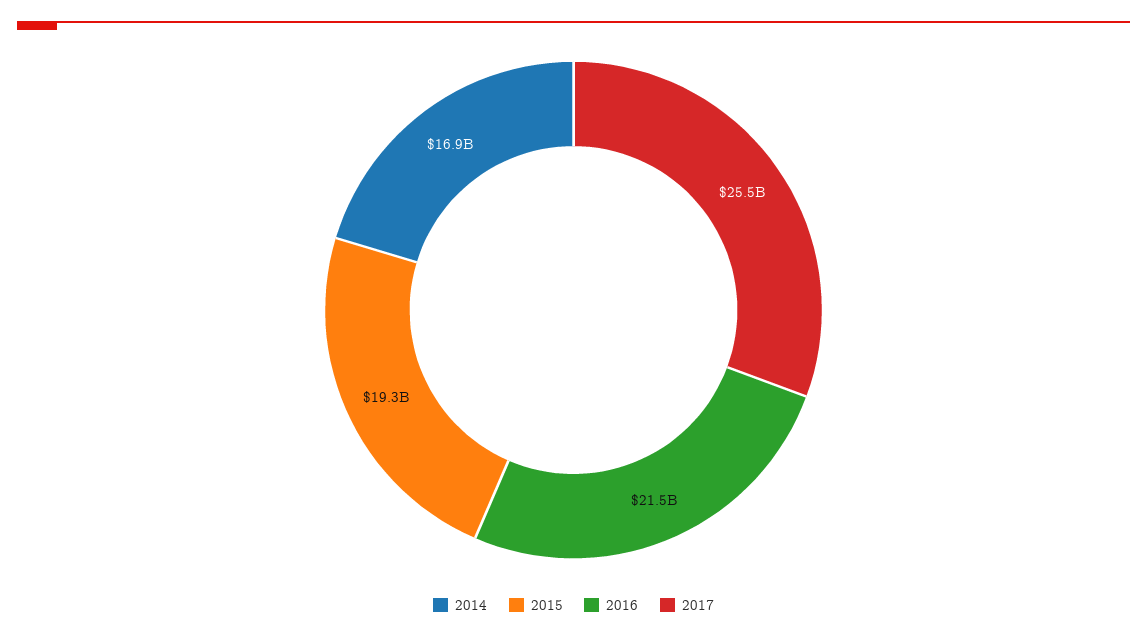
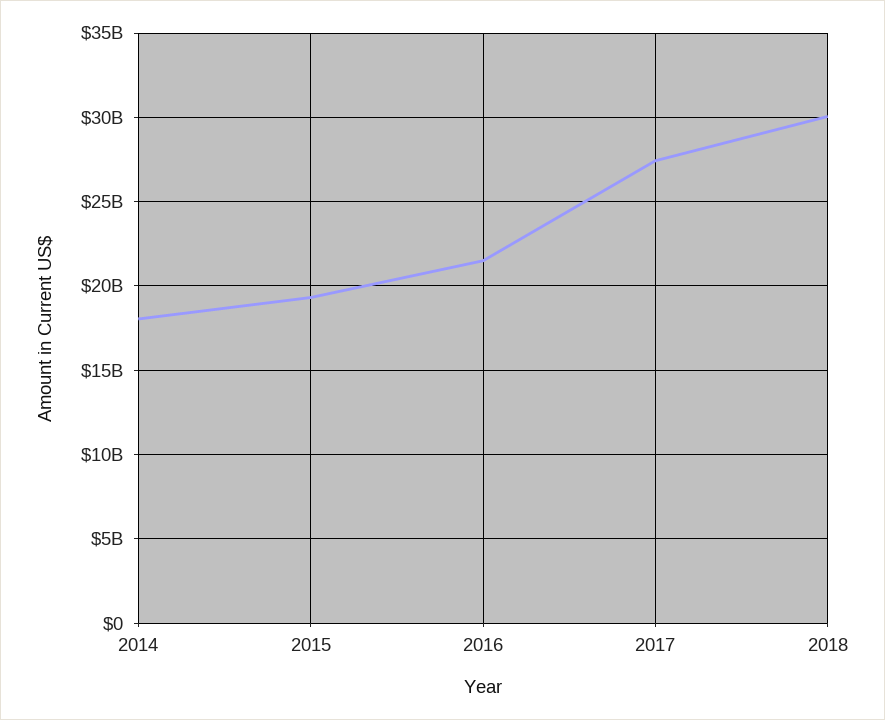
2014: 16900000000 -> 18000000000
2017: 25500000000 -> 27500000000
2018: none -> 30000000000

